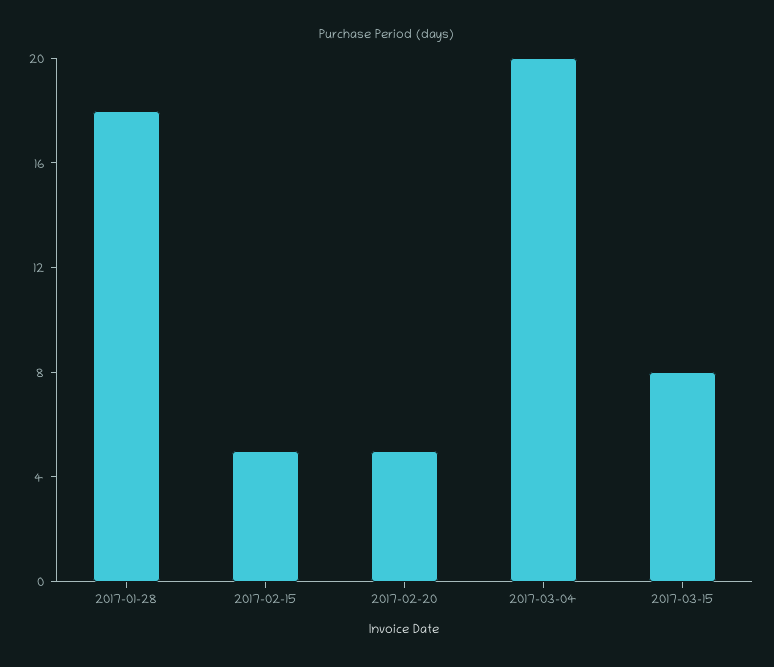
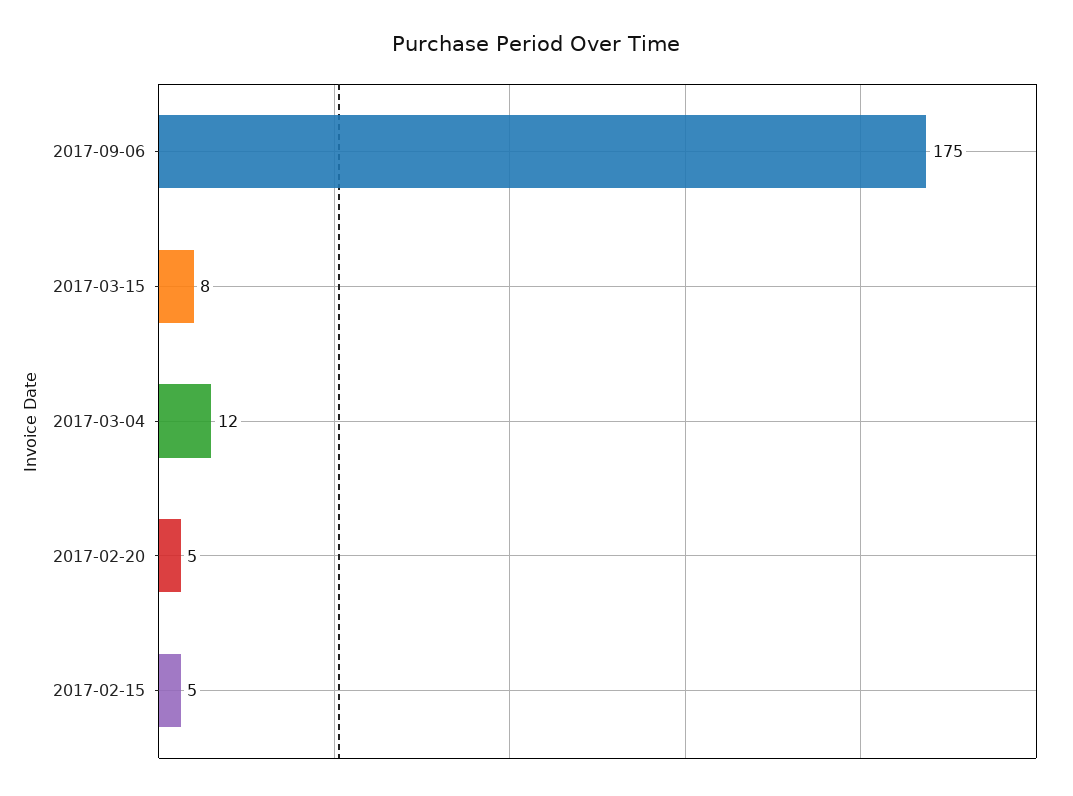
2017-01-28: 18 -> none
2017-03-04: 20 -> 12
2017-09-06: none -> 175

